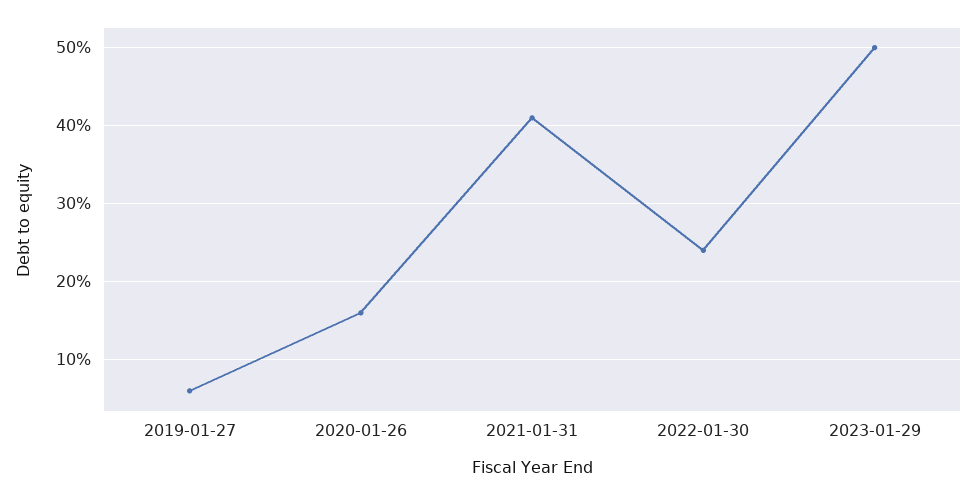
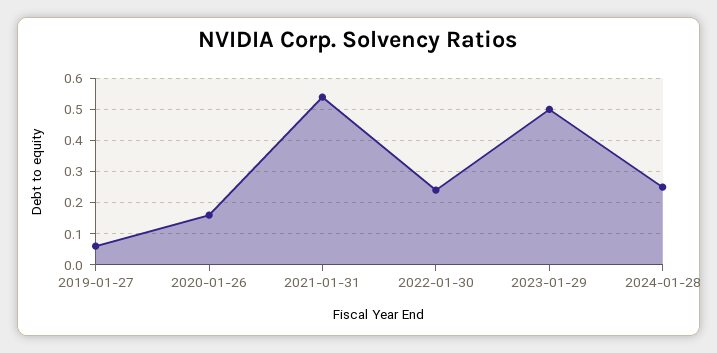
2021-01-31: 0.41 -> 0.55
2024-01-28: none -> 0.25

